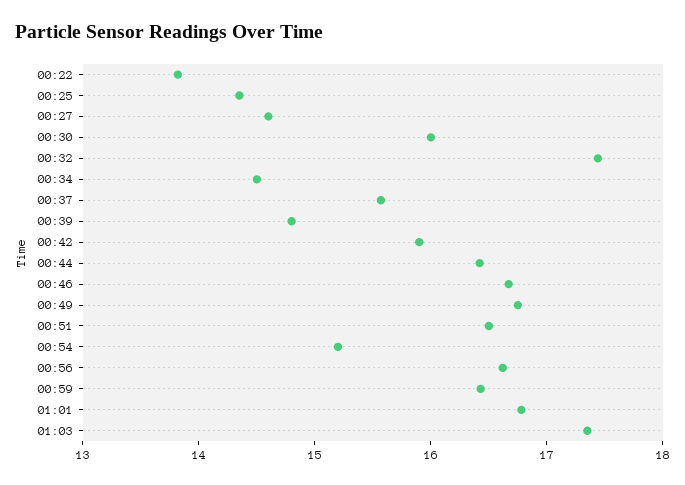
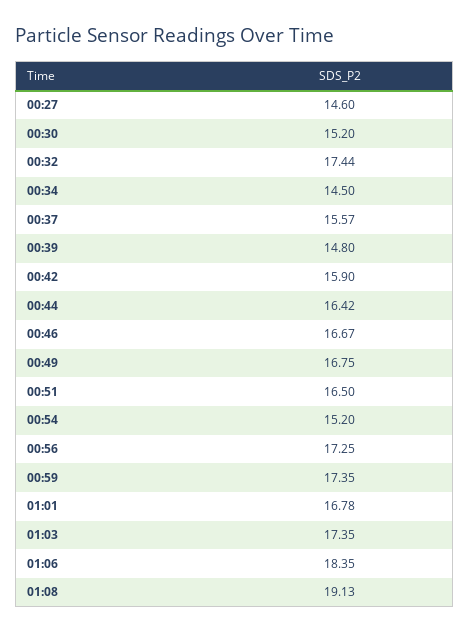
00:22: 13.8 -> none
00:25: 14.4 -> none
00:30: 16 -> 15.2
00:56: 16.6 -> 17.25
00:59: 16.4 -> 17.35
01:06: none -> 18.35
01:08: none -> 19.13

